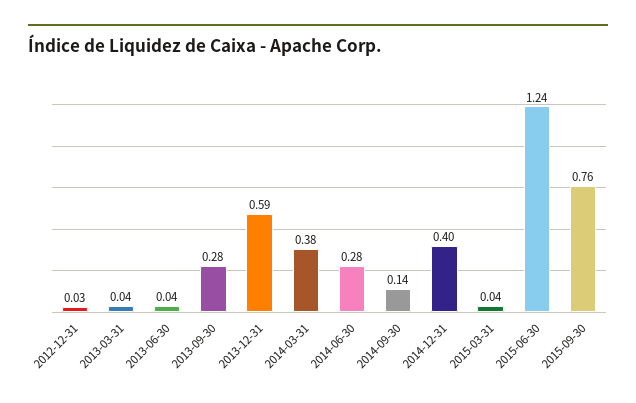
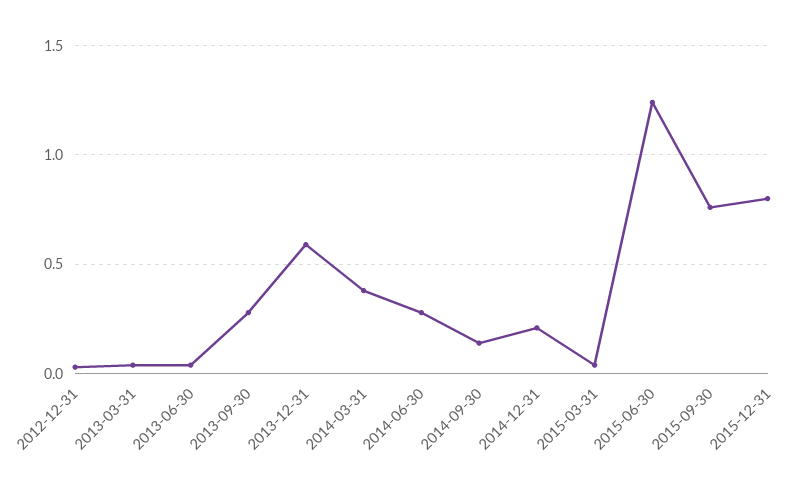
2014-12-31: 0.4 -> 0.2
2015-12-31: none -> 0.8

